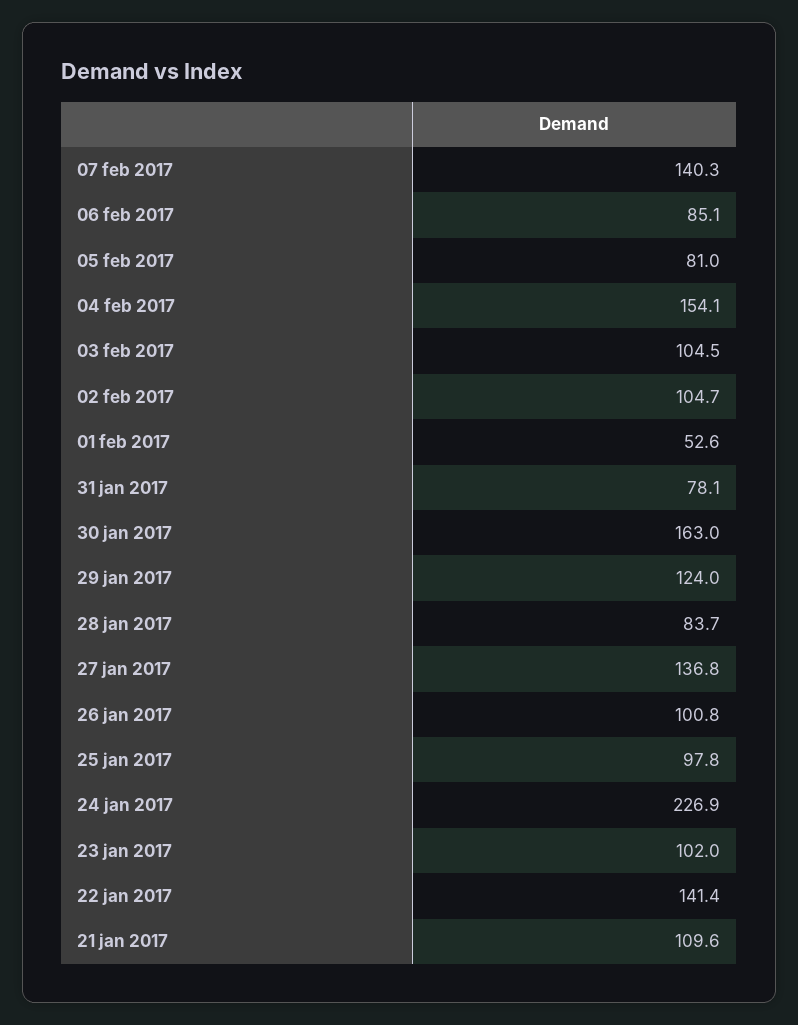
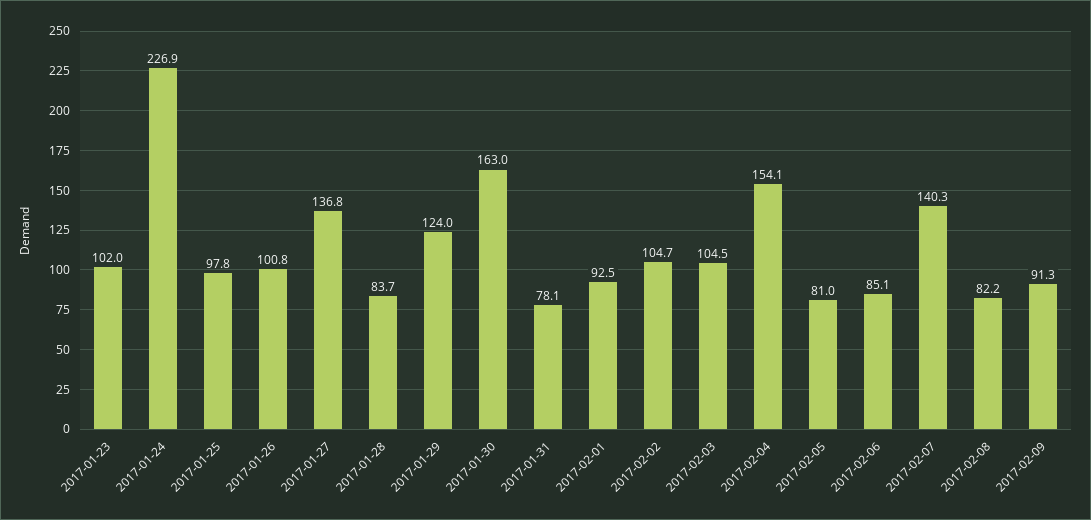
01 feb 2017: 52.6 -> 92.5
22 jan 2017: 141.4 -> none
21 jan 2017: 109.6 -> none
2017-02-08: none -> 82.2
2017-02-09: none -> 91.3

